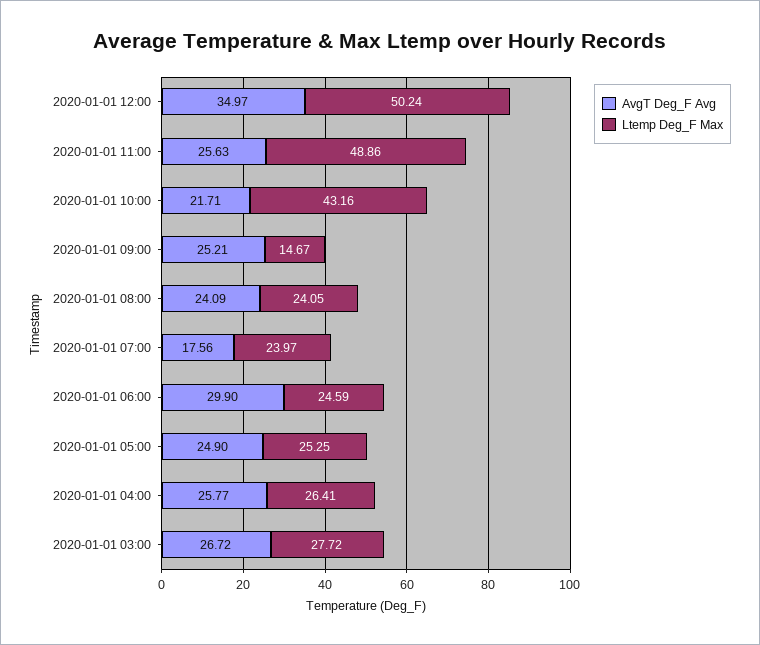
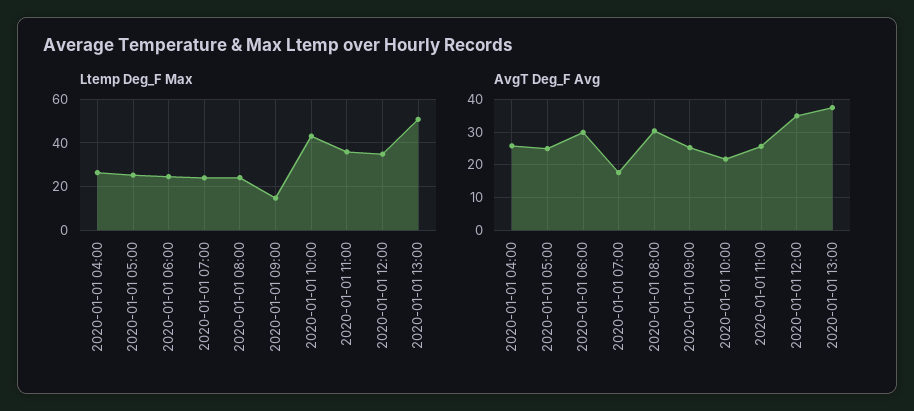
Ltemp Deg_F Max, 2020-01-01 12:00: 50.24 -> 35
Ltemp Deg_F Max, 2020-01-01 11:00: 48.86 -> 35
AvgT Deg_F Avg, 2020-01-01 08:00: 24.09 -> 30
AvgT Deg_F Avg, 2020-01-01 03:00: 26.72 -> none
Ltemp Deg_F Max, 2020-01-01 03:00: 27.72 -> none
Ltemp Deg_F Max, 2020-01-01 13:00: none -> 50
AvgT Deg_F Avg, 2020-01-01 13:00: none -> 38

